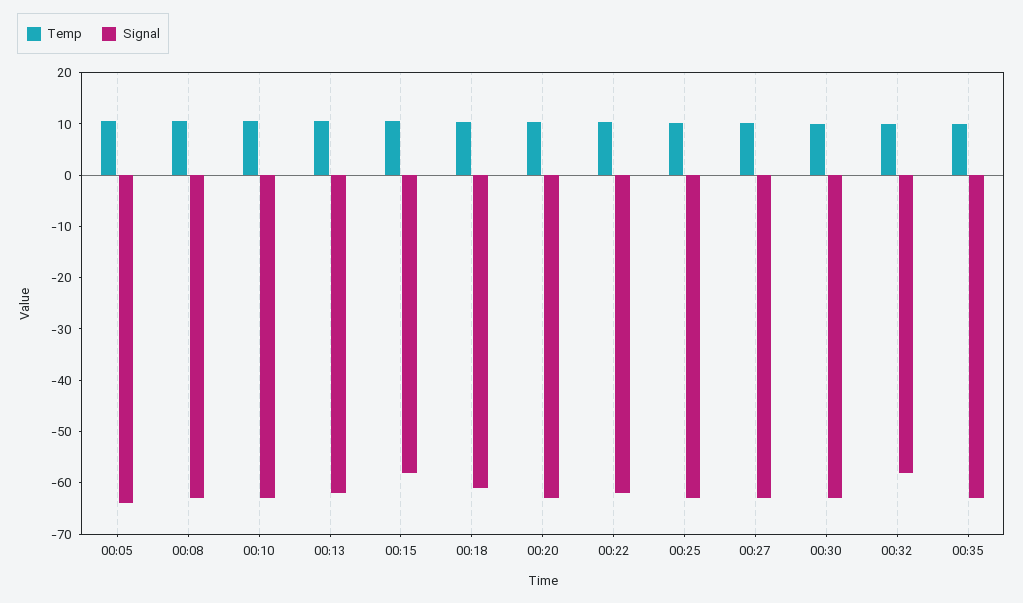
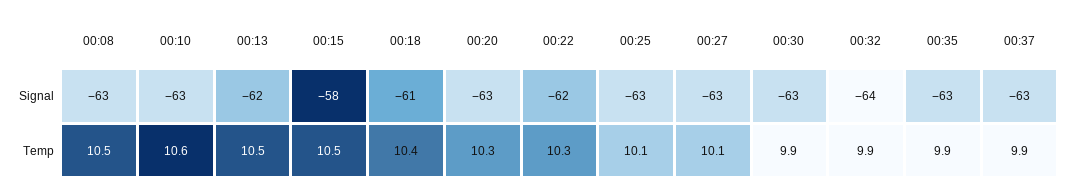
Temp, 00:05: 10 -> none
Signal, 00:05: -64 -> none
Signal, 00:32: -58 -> -64
Signal, 00:37: none -> -63
Temp, 00:37: none -> 9.9

